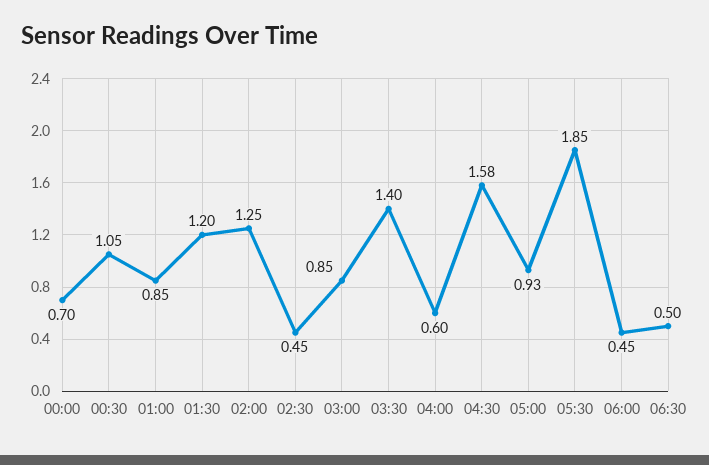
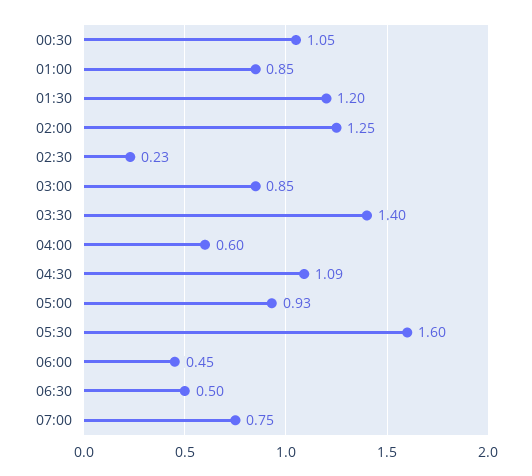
00:00: 0.7 -> none
02:30: 0.45 -> 0.23
04:30: 1.58 -> 1.09
05:30: 1.85 -> 1.6
07:00: none -> 0.75

